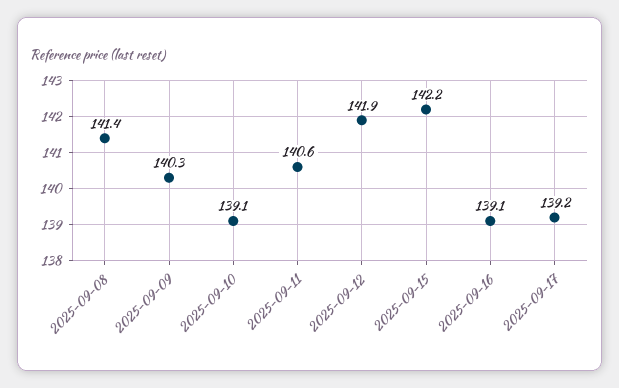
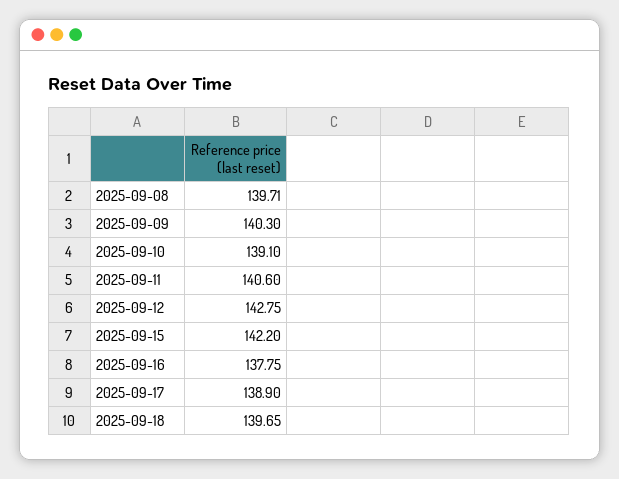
2025-09-08: 141.4 -> 139.71
2025-09-12: 141.9 -> 142.75
2025-09-16: 139.1 -> 137.75
2025-09-17: 139.2 -> 138.9
2025-09-18: none -> 139.65

